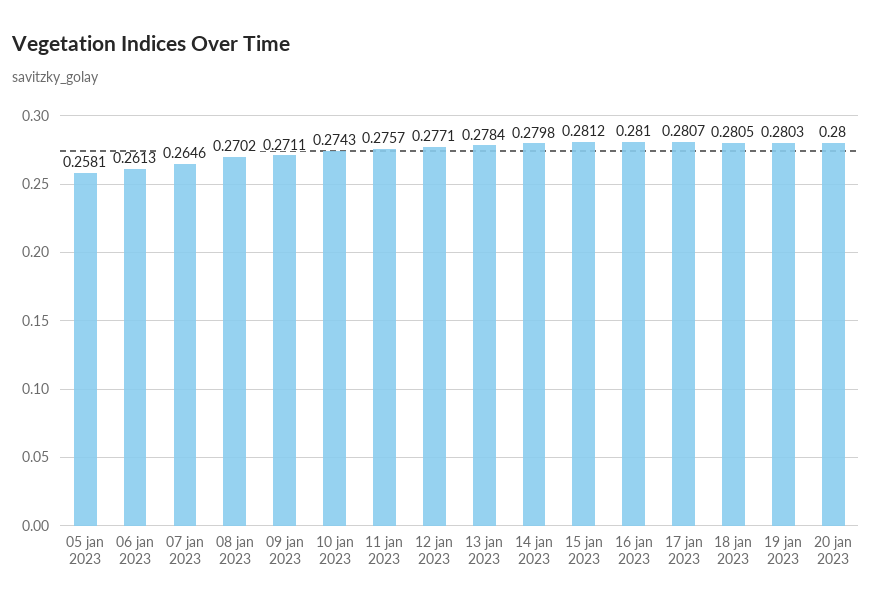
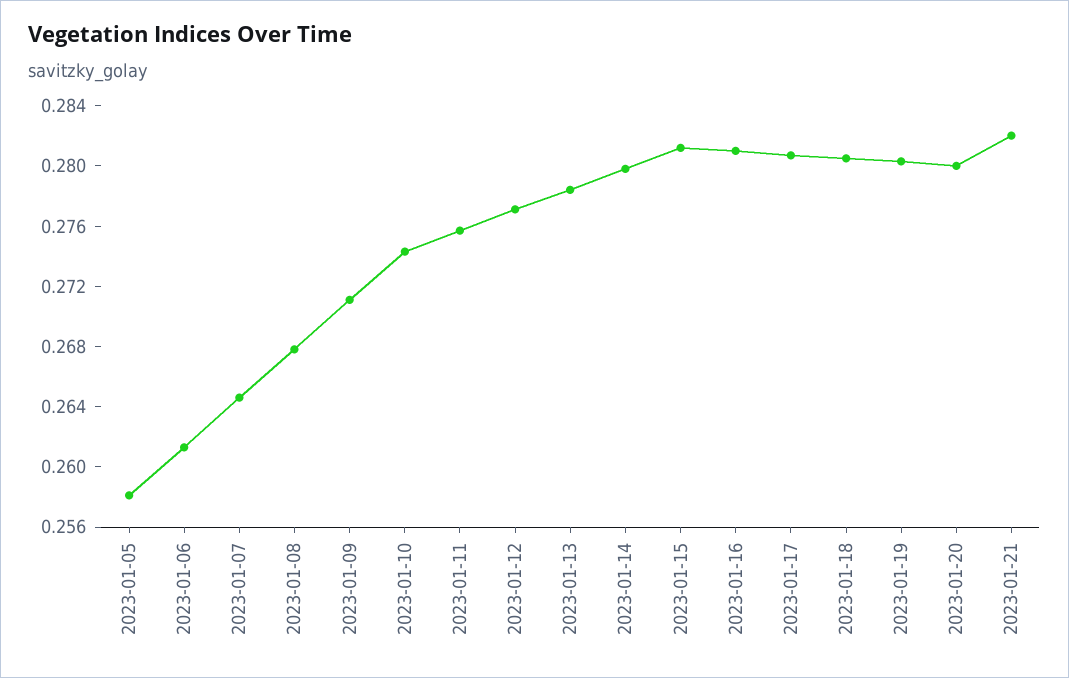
08 jan 2023: 0.2702 -> 0.268
2023-01-21: none -> 0.282

